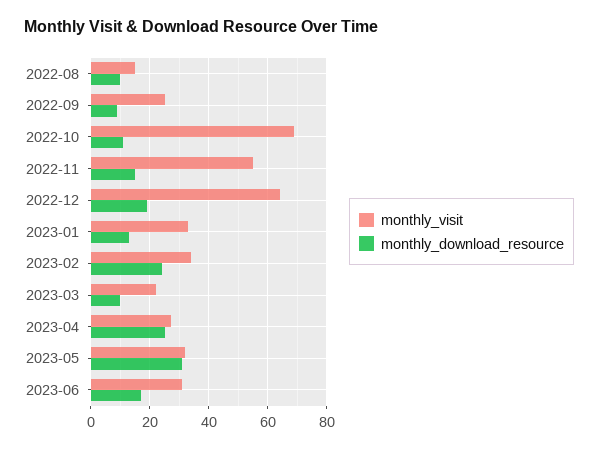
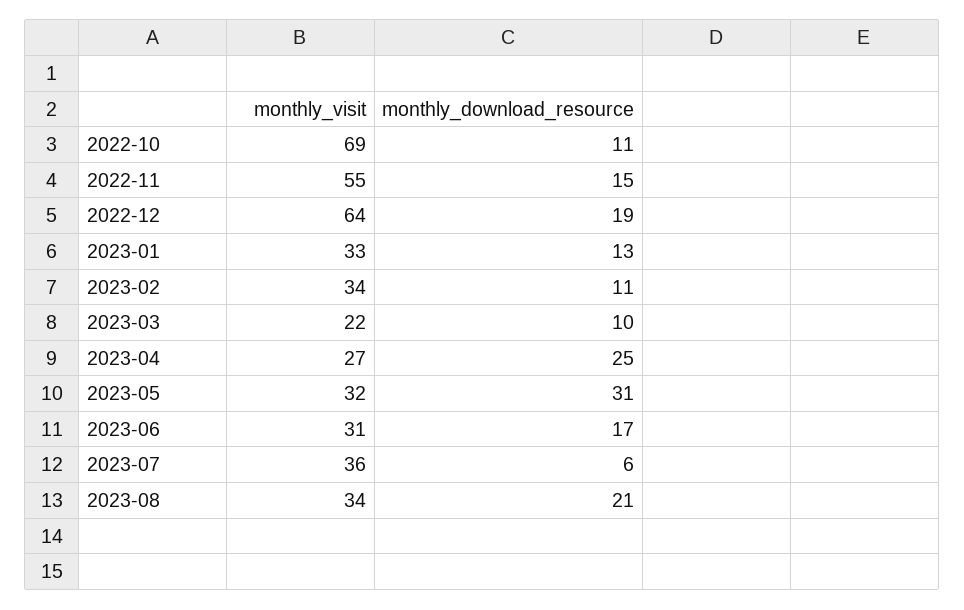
monthly_visit, 2022-08: 15 -> none
monthly_download_resource, 2022-08: 10 -> none
monthly_visit, 2022-09: 25 -> none
monthly_download_resource, 2022-09: 10 -> none
monthly_download_resource, 2023-02: 25 -> 11
monthly_visit, 2023-07: none -> 36
monthly_download_resource, 2023-07: none -> 6
monthly_visit, 2023-08: none -> 34
monthly_download_resource, 2023-08: none -> 21

